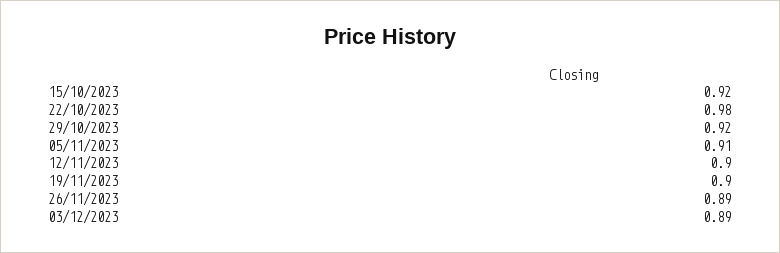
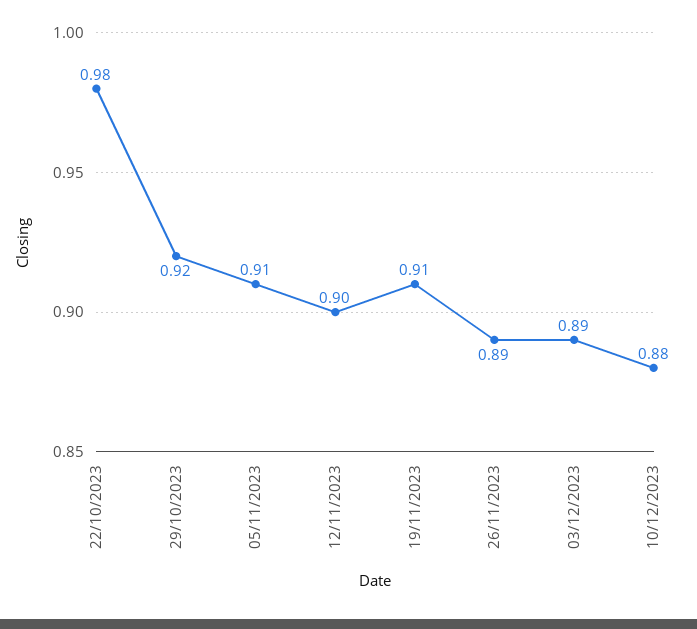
15/10/2023: 0.92 -> none
19/11/2023: 0.9 -> 0.91
10/12/2023: none -> 0.88

